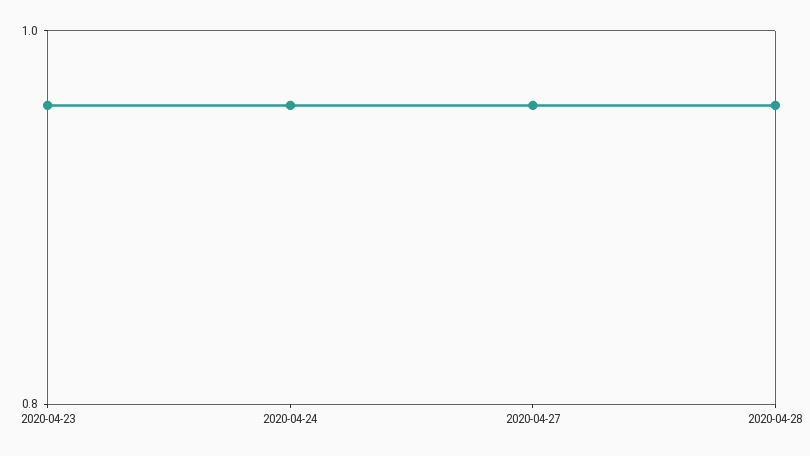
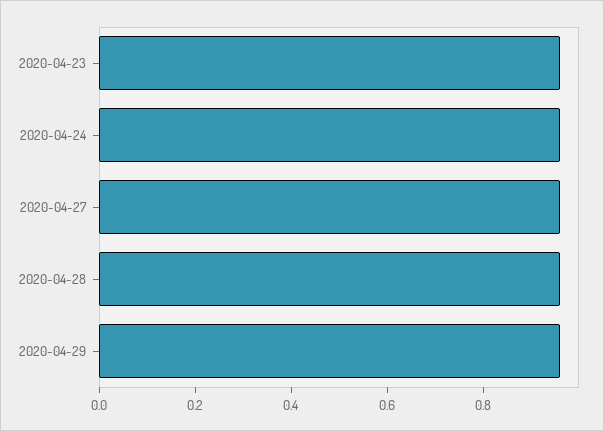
2020-04-29: none -> 0.95

